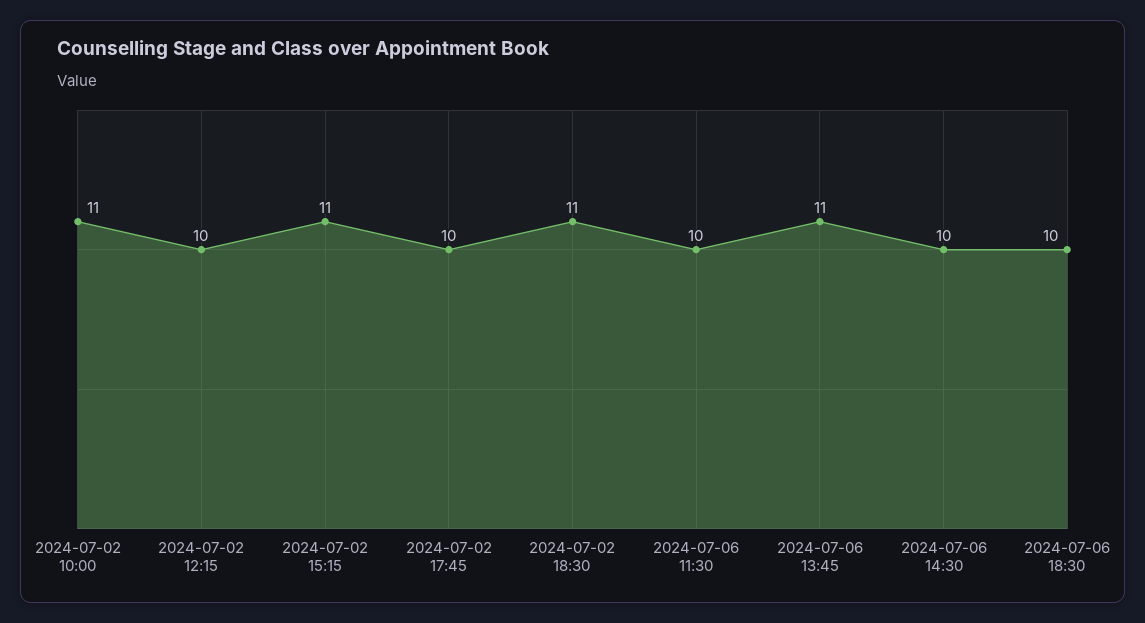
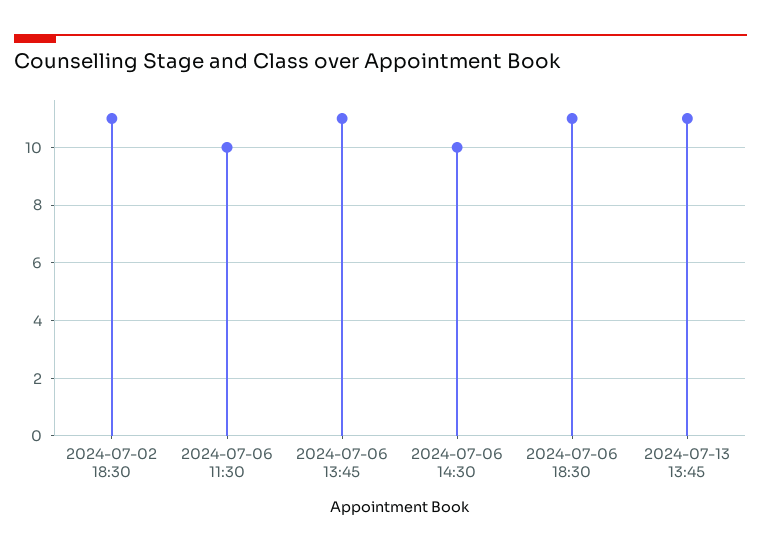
2024-07-02 10:00: 11 -> none
2024-07-02 12:15: 10 -> none
2024-07-02 15:15: 11 -> none
2024-07-02 17:45: 10 -> none
2024-07-06 18:30: 10 -> 11
2024-07-13 13:45: none -> 11

